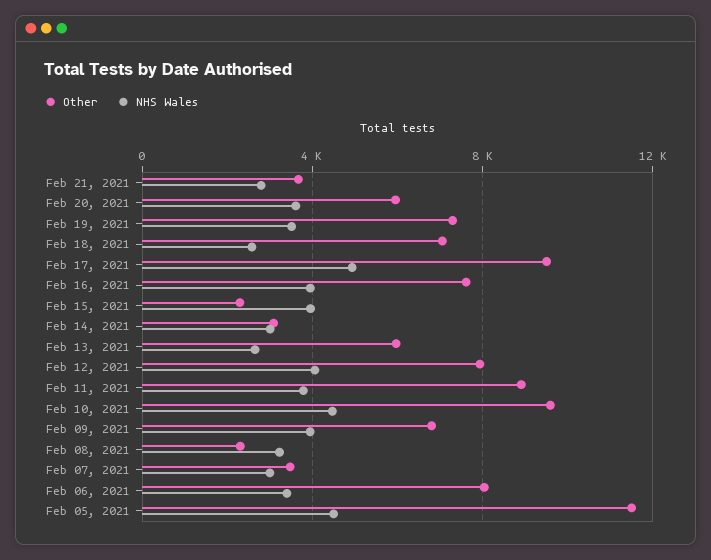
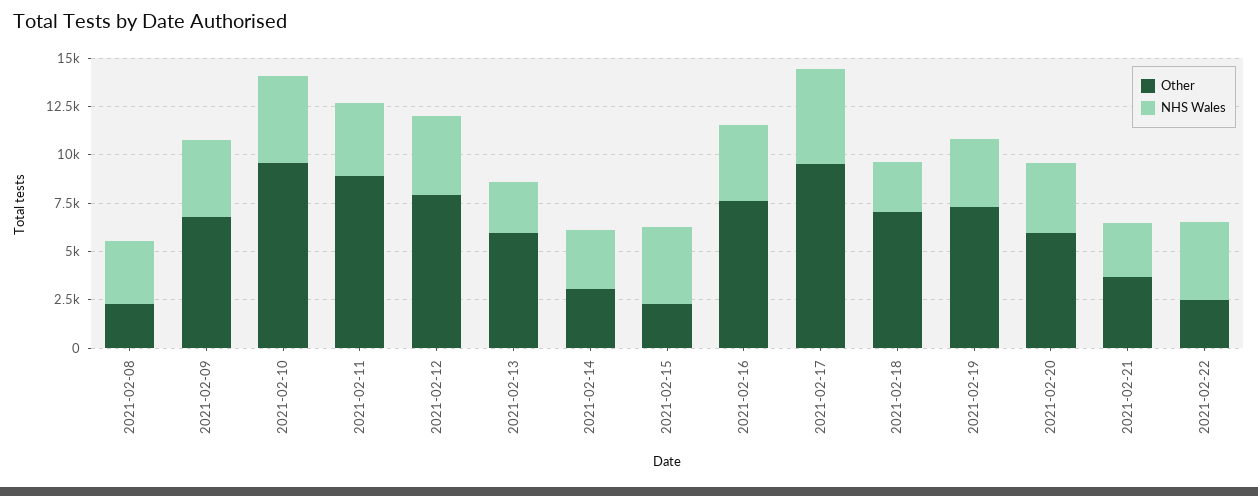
Other, Feb 07, 2021: 3500 -> none
NHS Wales, Feb 07, 2021: 3000 -> none
Other, Feb 06, 2021: 8000 -> none
NHS Wales, Feb 06, 2021: 3500 -> none
Other, Feb 05, 2021: 11500 -> none
NHS Wales, Feb 05, 2021: 4500 -> none
Other, 2021-02-22: none -> 2500
NHS Wales, 2021-02-22: none -> 4000

